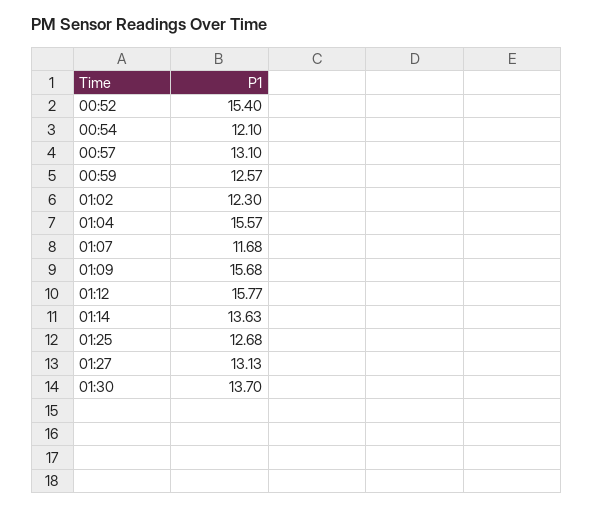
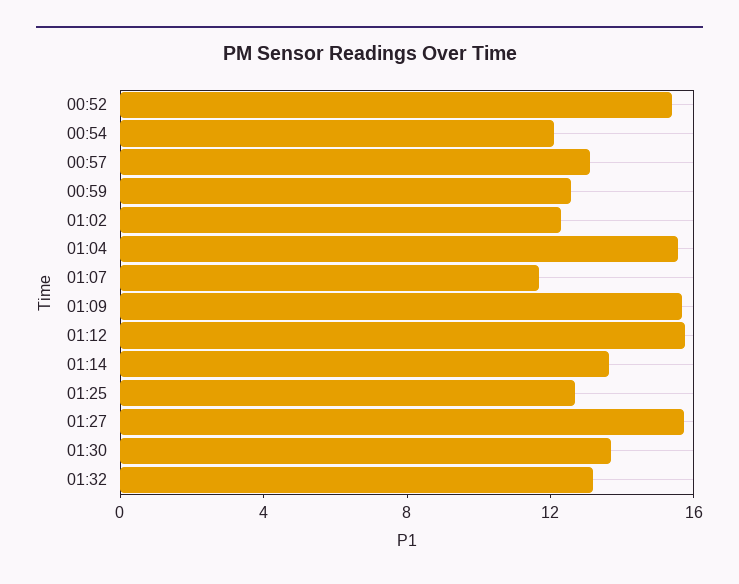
01:27: 13.13 -> 16
01:32: none -> 13

